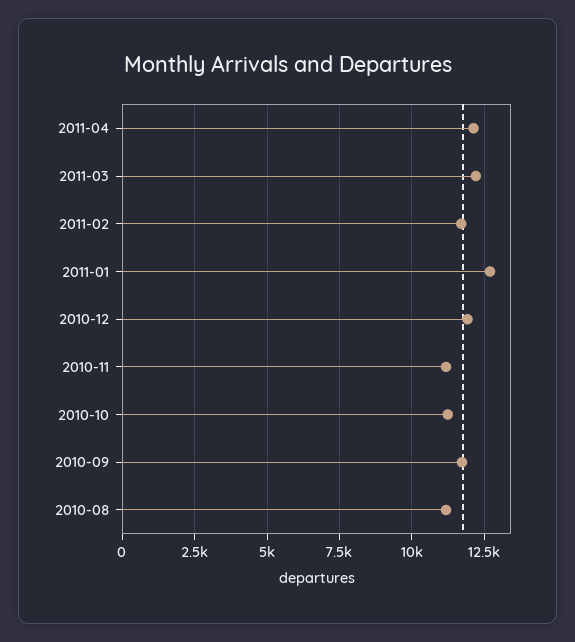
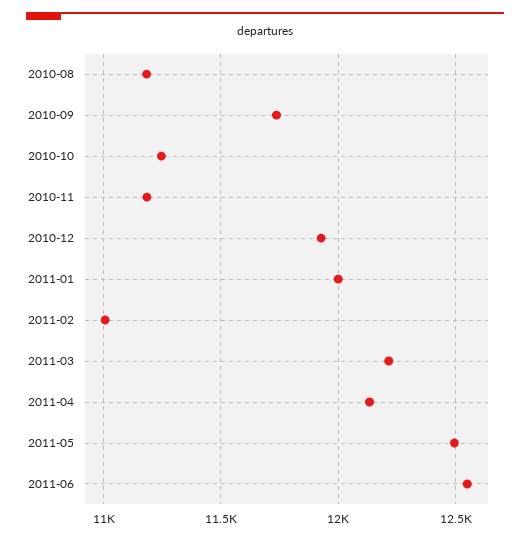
2011-02: 11750 -> 11000
2011-01: 12750 -> 12000
2011-05: none -> 12500
2011-06: none -> 12550

